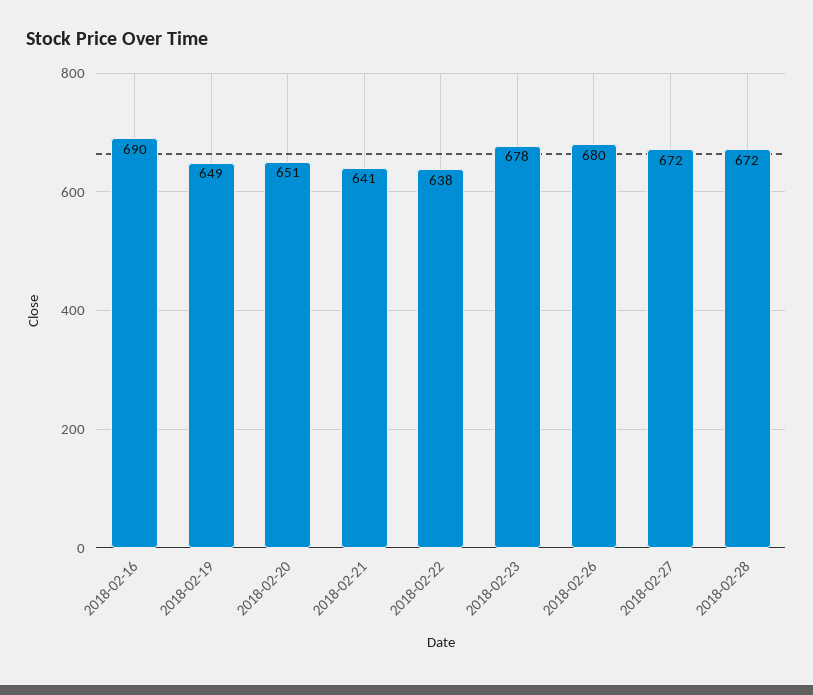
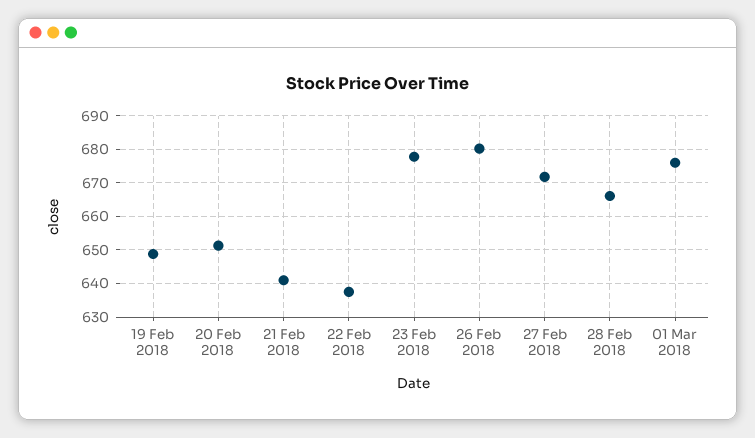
2018-02-16: 690 -> none
2018-02-28: 672 -> 666
01 Mar 2018: none -> 676

